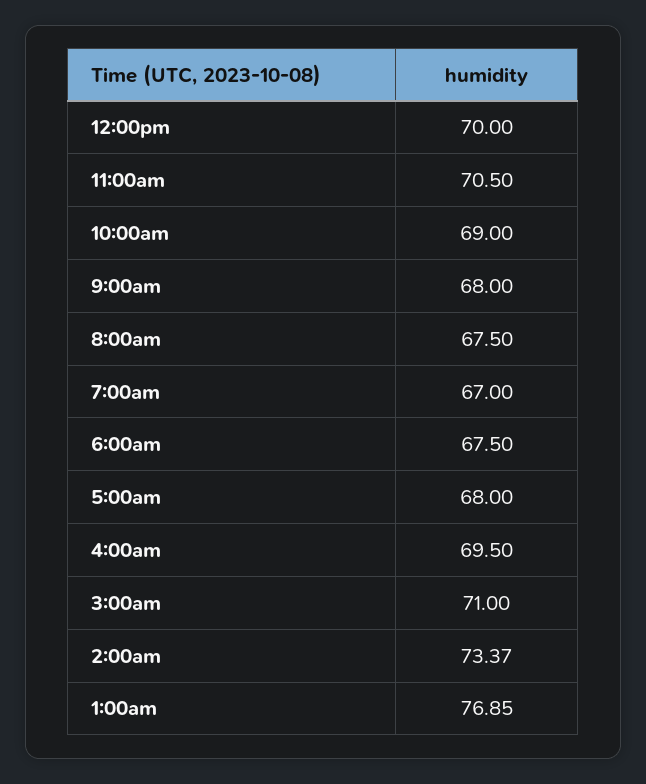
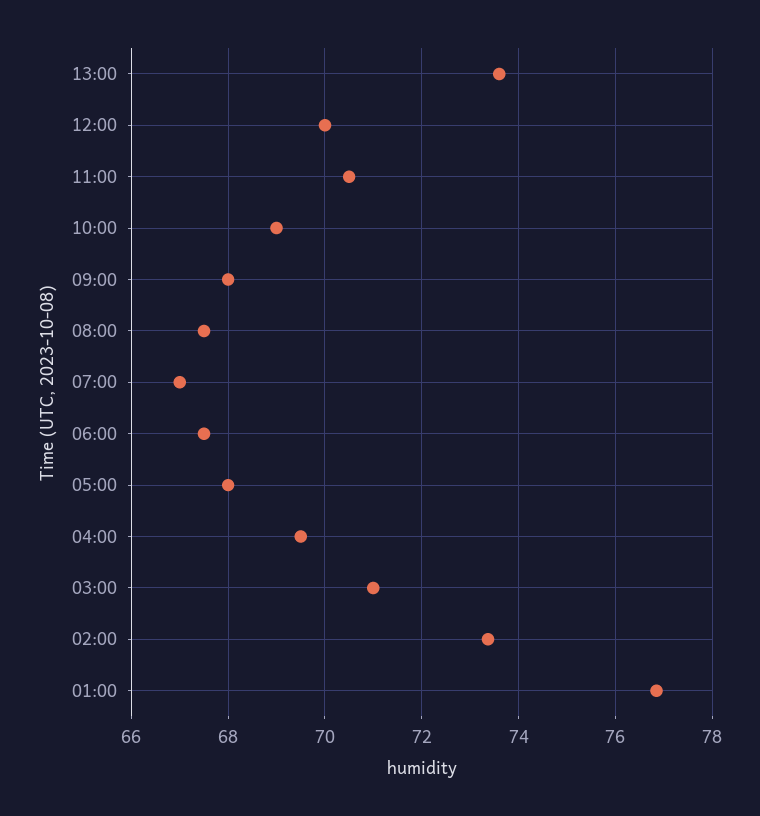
13:00: none -> 73.6

